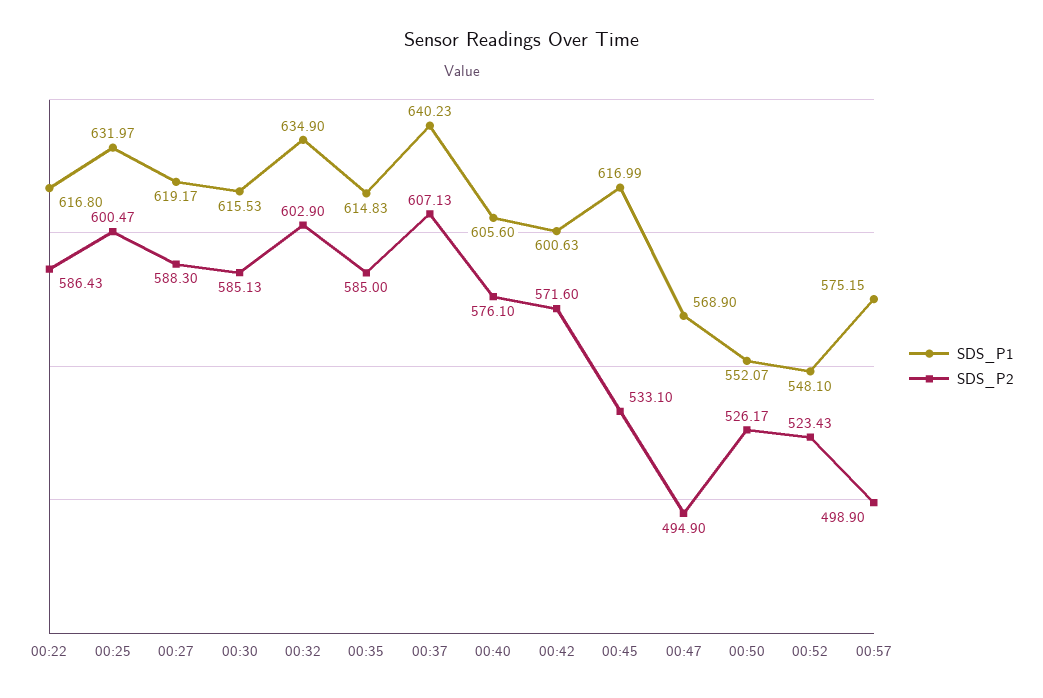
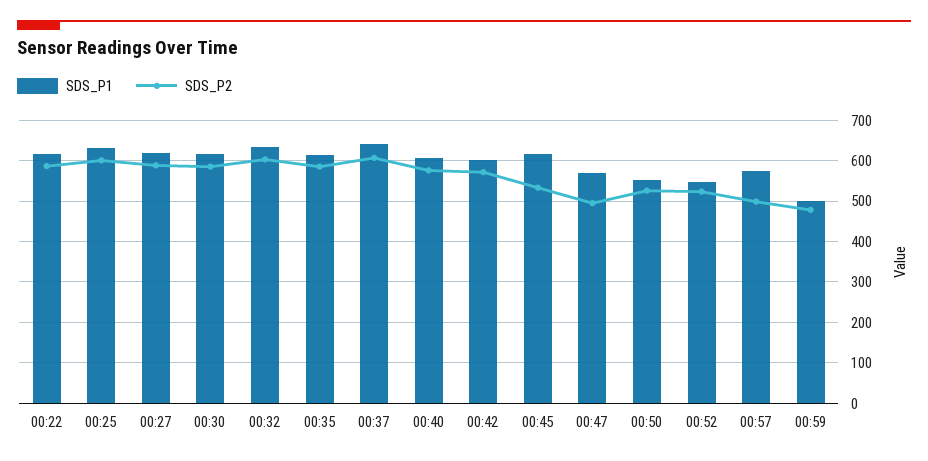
SDS_P1, 00:59: none -> 500
SDS_P2, 00:59: none -> 480

